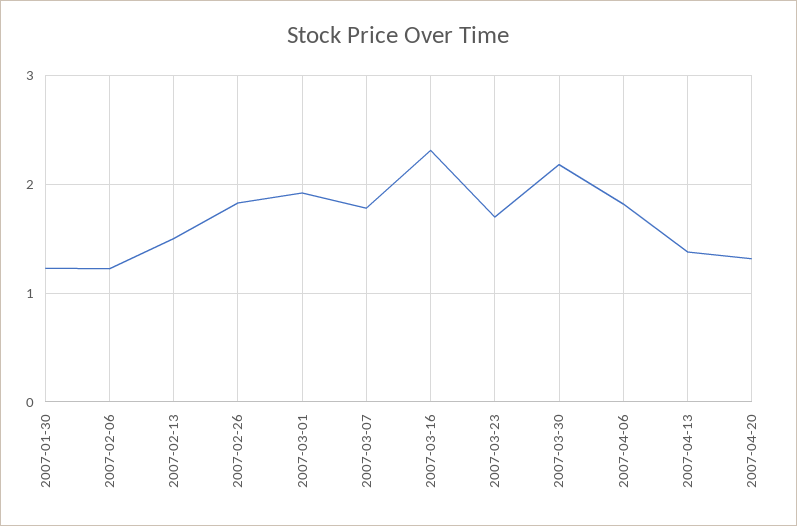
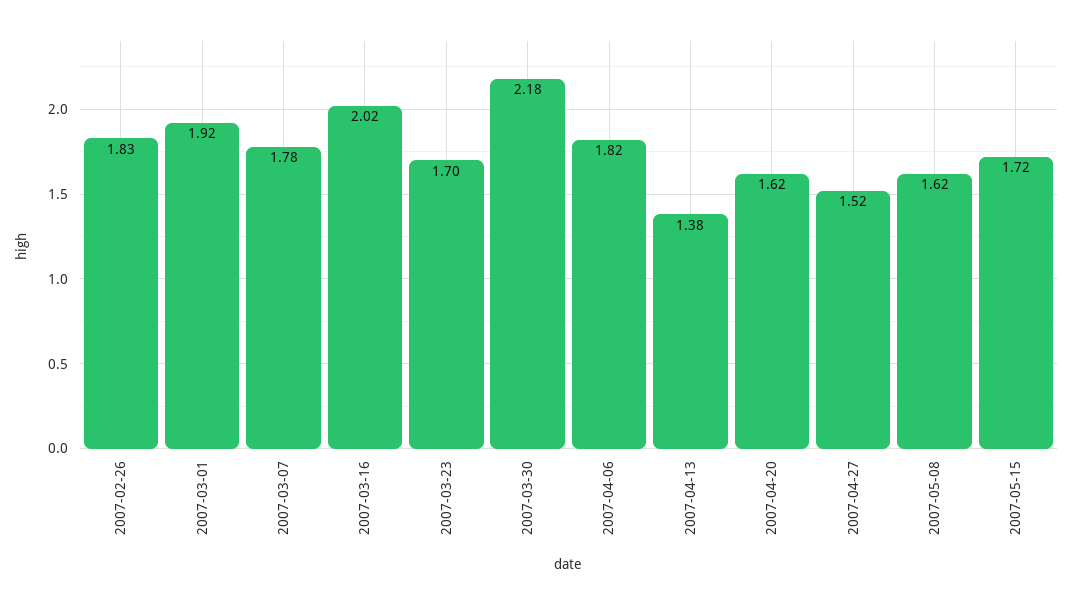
2007-01-30: 1.2 -> none
2007-02-06: 1.2 -> none
2007-02-13: 1.5 -> none
2007-03-16: 2.3 -> 2.02
2007-04-20: 1.3 -> 1.62
2007-04-27: none -> 1.52
2007-05-08: none -> 1.62
2007-05-15: none -> 1.72

